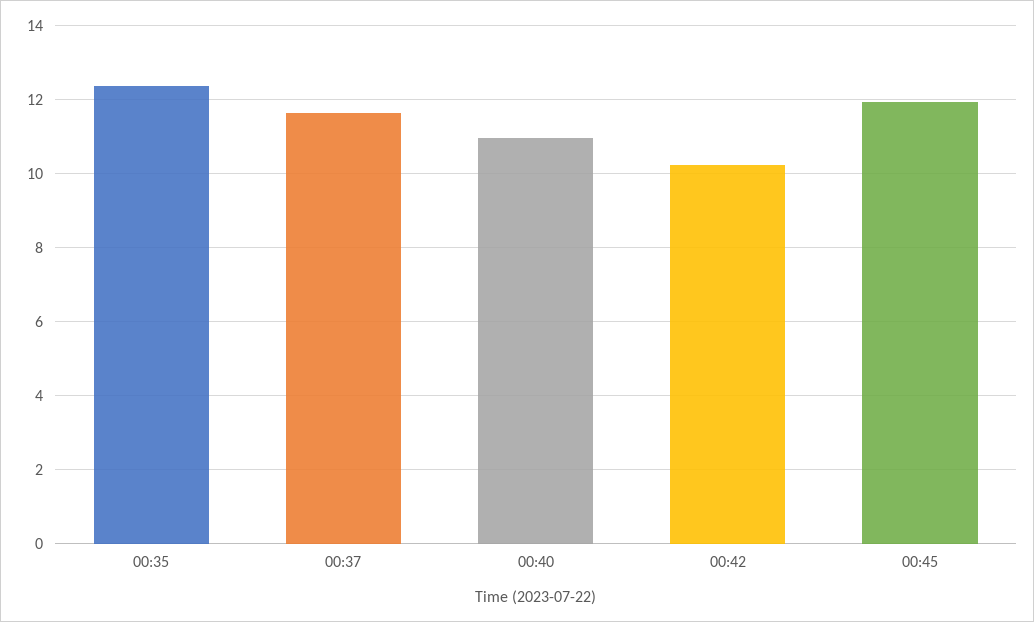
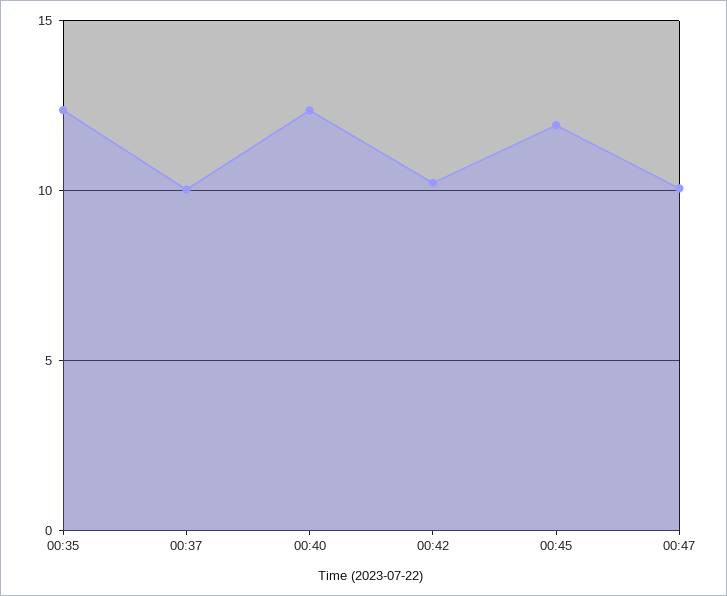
00:37: 11.6 -> 10
00:40: 11 -> 12.5
00:47: none -> 10

